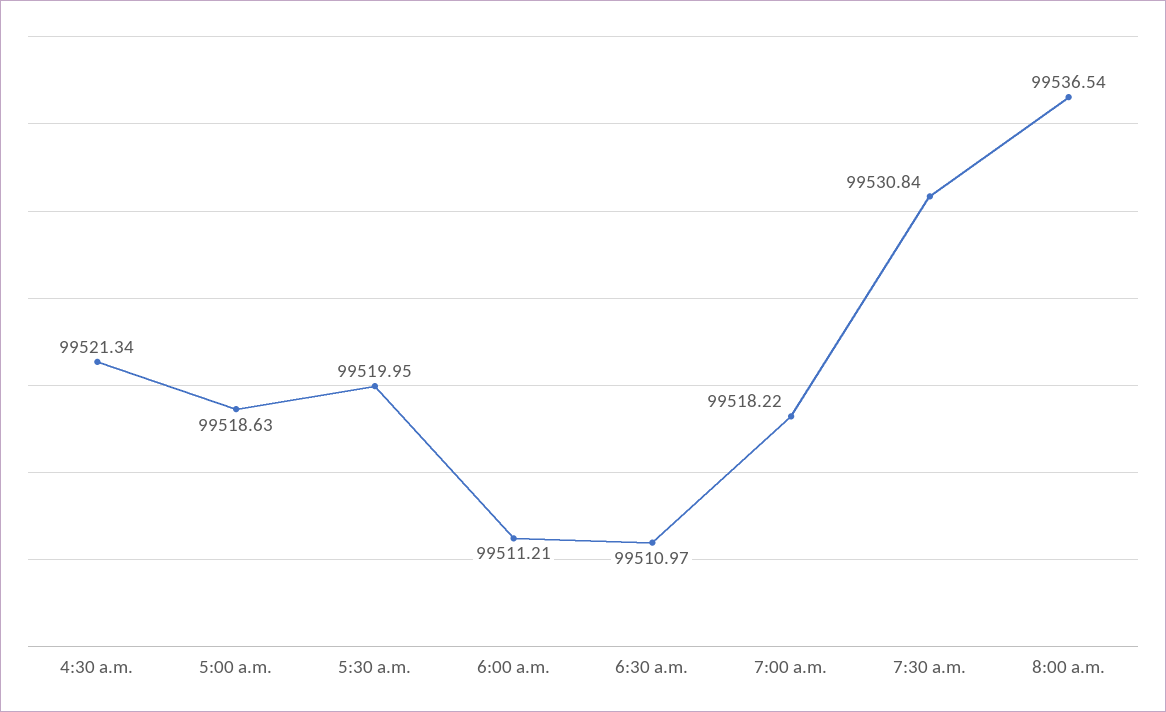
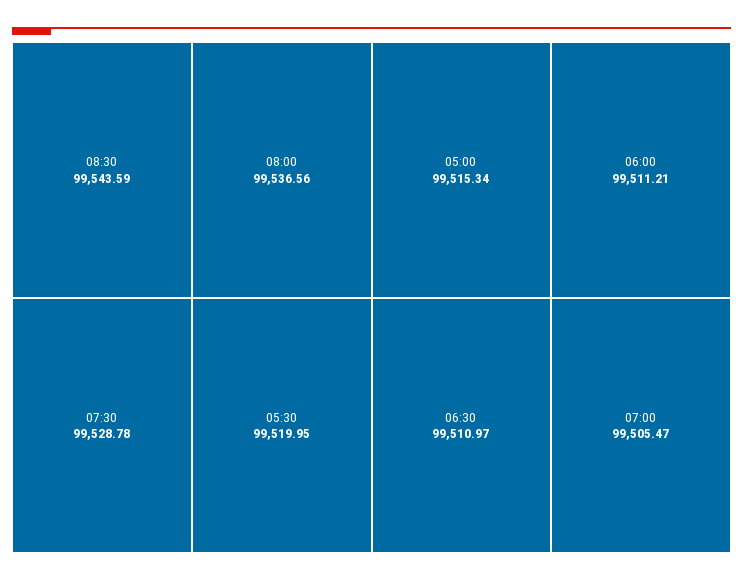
4:30 a.m.: 99521.34 -> none
5:00 a.m.: 99518.63 -> 99515.34
7:00 a.m.: 99518.22 -> 99505.47
7:30 a.m.: 99530.84 -> 99528.78
8:00 a.m.: 99536.54 -> 99536.56
08:30: none -> 99543.59

